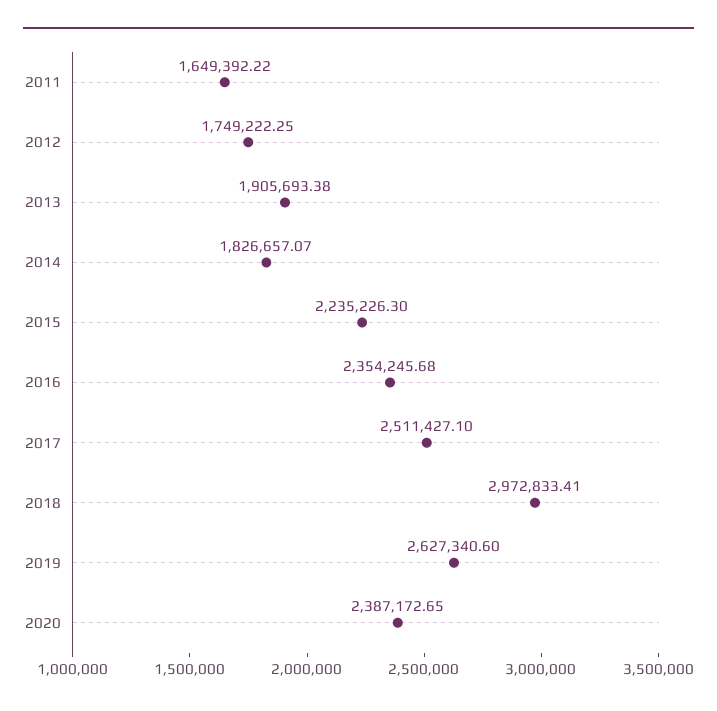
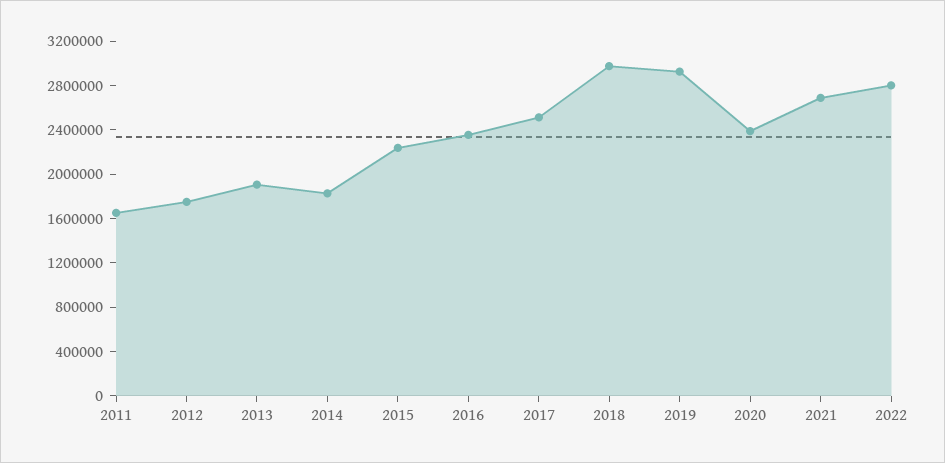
2019: 2627340.6 -> 2900000
2021: none -> 2700000
2022: none -> 2800000

